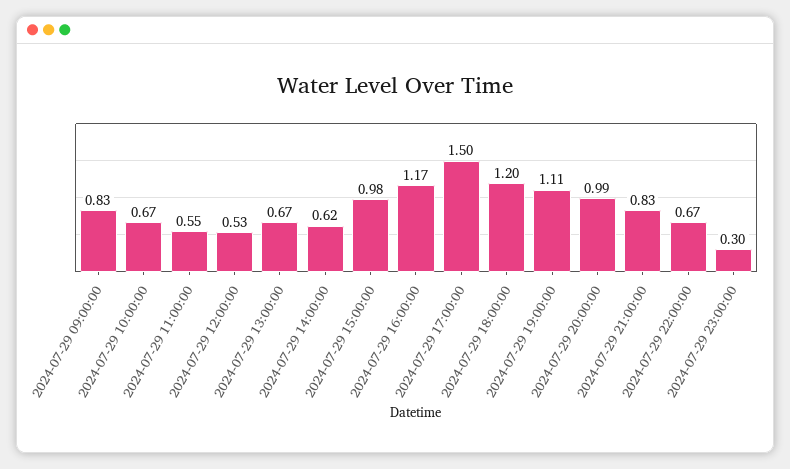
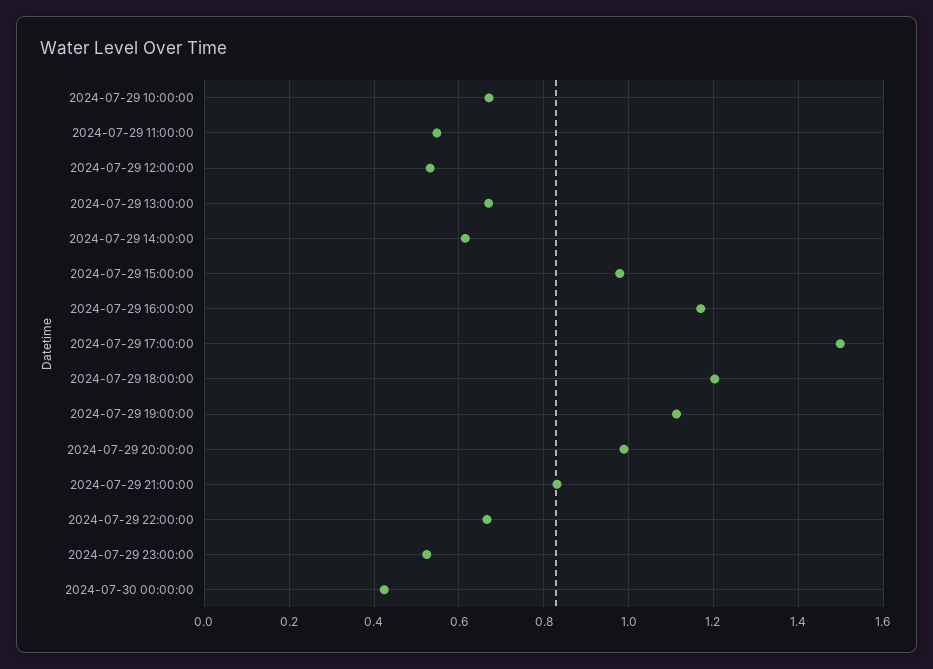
2024-07-29 09:00:00: 0.83 -> none
2024-07-29 23:00:00: 0.3 -> 0.52
2024-07-30 00:00:00: none -> 0.42

